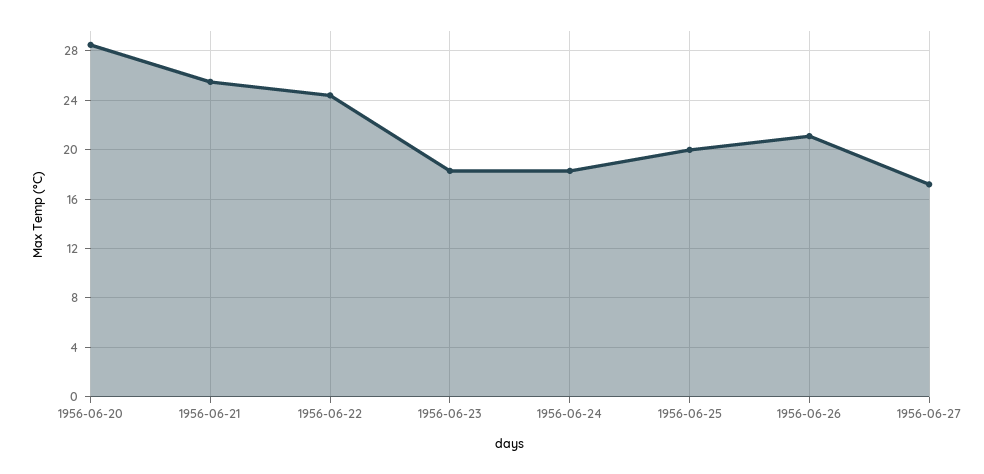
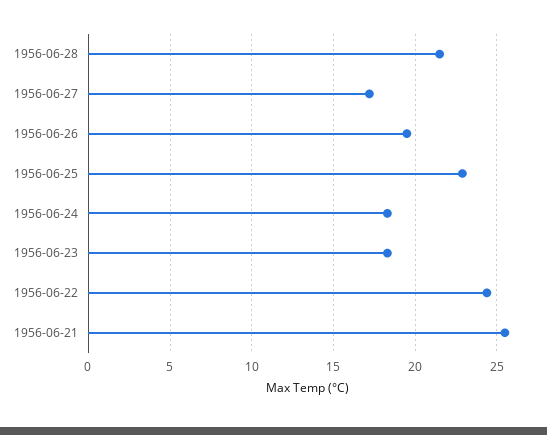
1956-06-20: 28.5 -> none
1956-06-25: 20 -> 23
1956-06-26: 21 -> 19.5
1956-06-28: none -> 21.5

